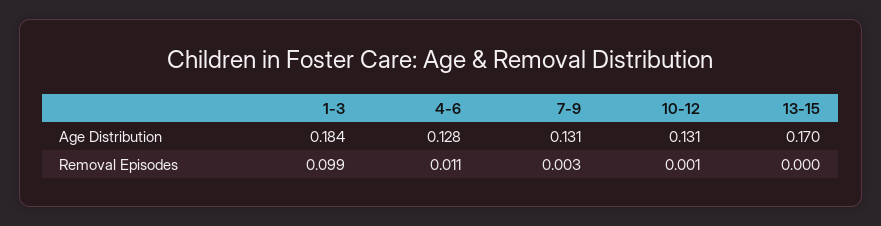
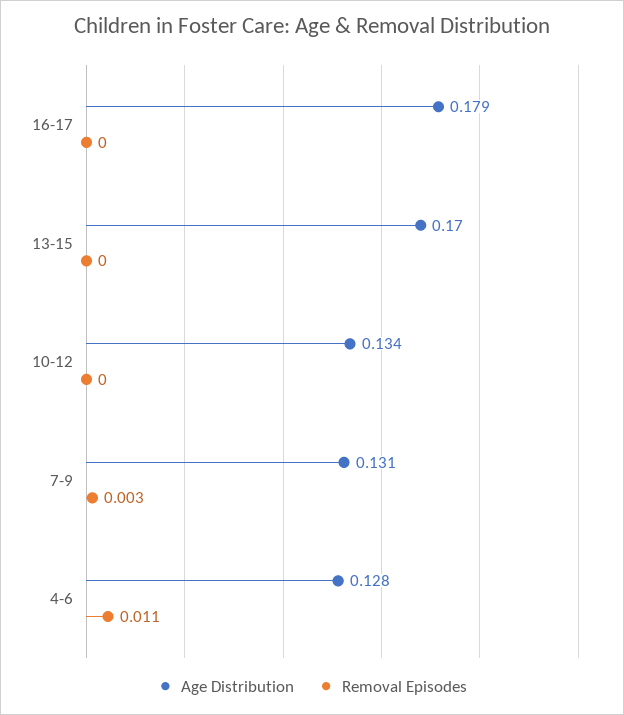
Age Distribution, 1-3: 0.184 -> none
Age Distribution, 10-12: 0.131 -> 0.134
Removal Episodes, 1-3: 0.099 -> none
Removal Episodes, 10-12: 0.001 -> 0
Age Distribution, 16-17: none -> 0.179
Removal Episodes, 16-17: none -> 0

